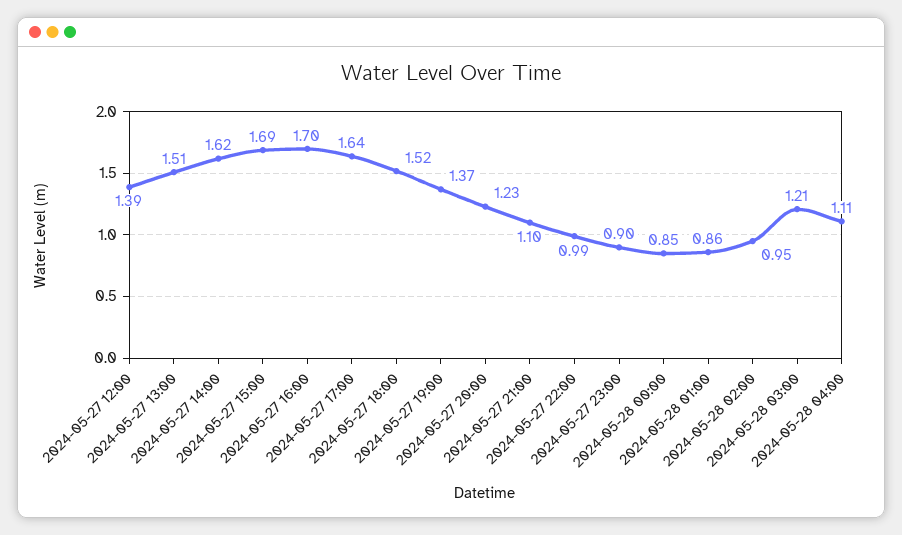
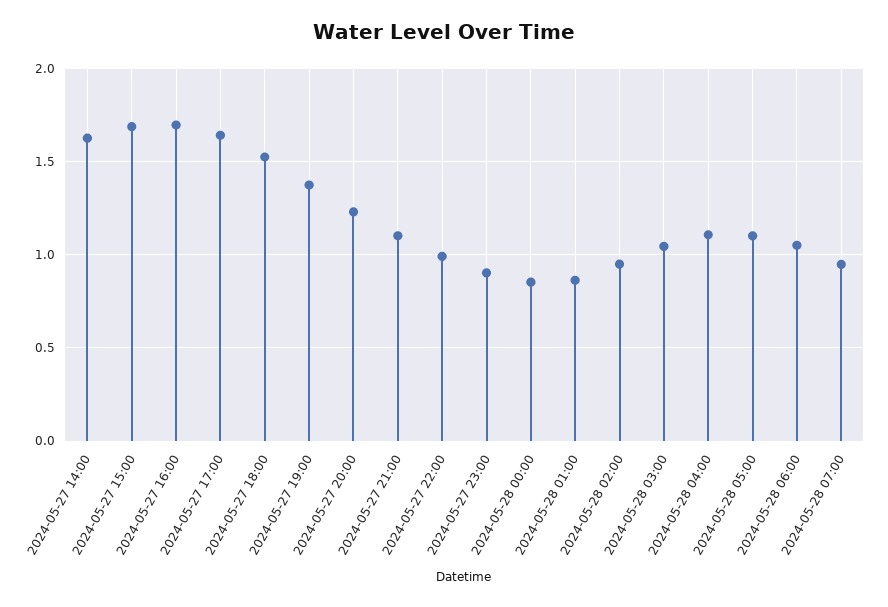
2024-05-27 12:00: 1.39 -> none
2024-05-27 13:00: 1.51 -> none
2024-05-28 03:00: 1.21 -> 1.05
2024-05-28 05:00: none -> 1.1
2024-05-28 06:00: none -> 1.05
2024-05-28 07:00: none -> 0.95

